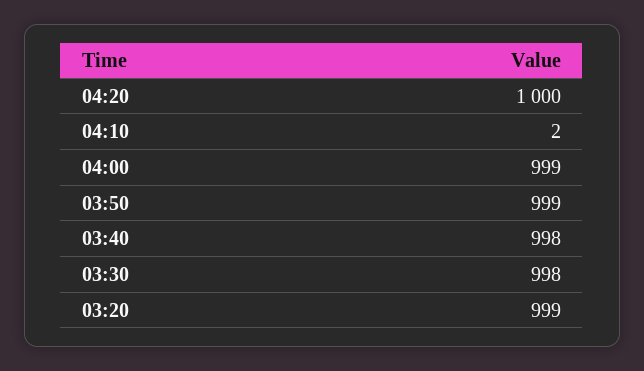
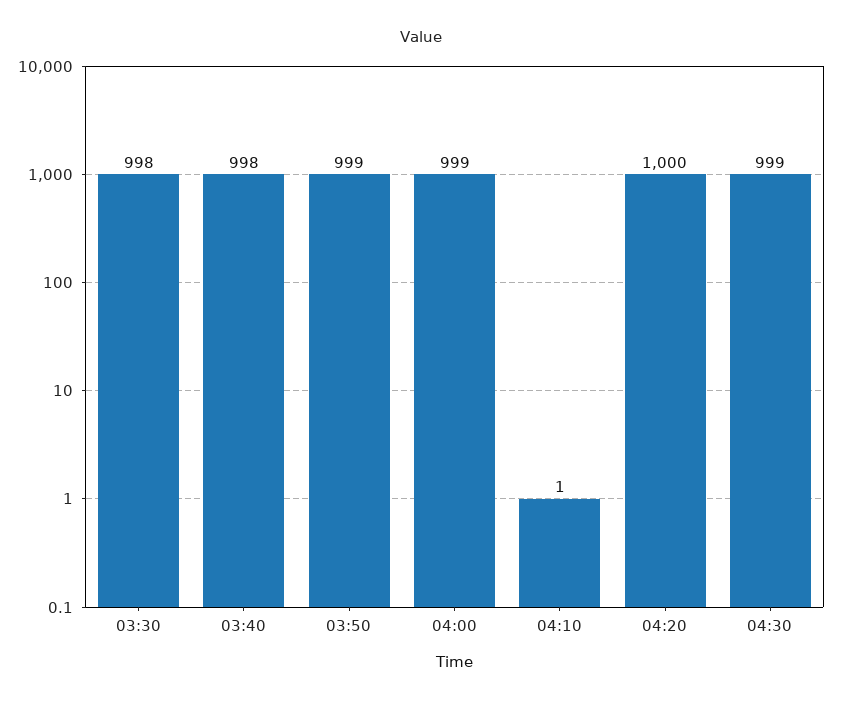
04:10: 2 -> 1
03:20: 999 -> none
04:30: none -> 999

